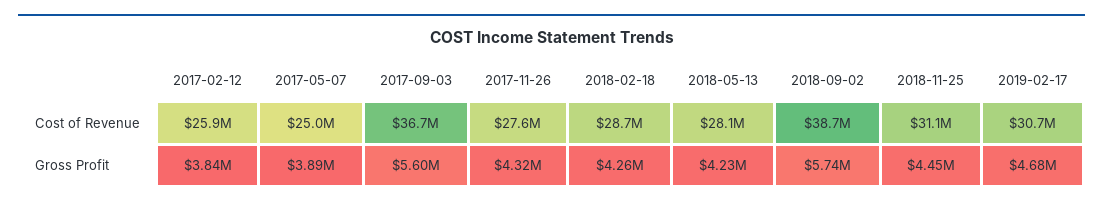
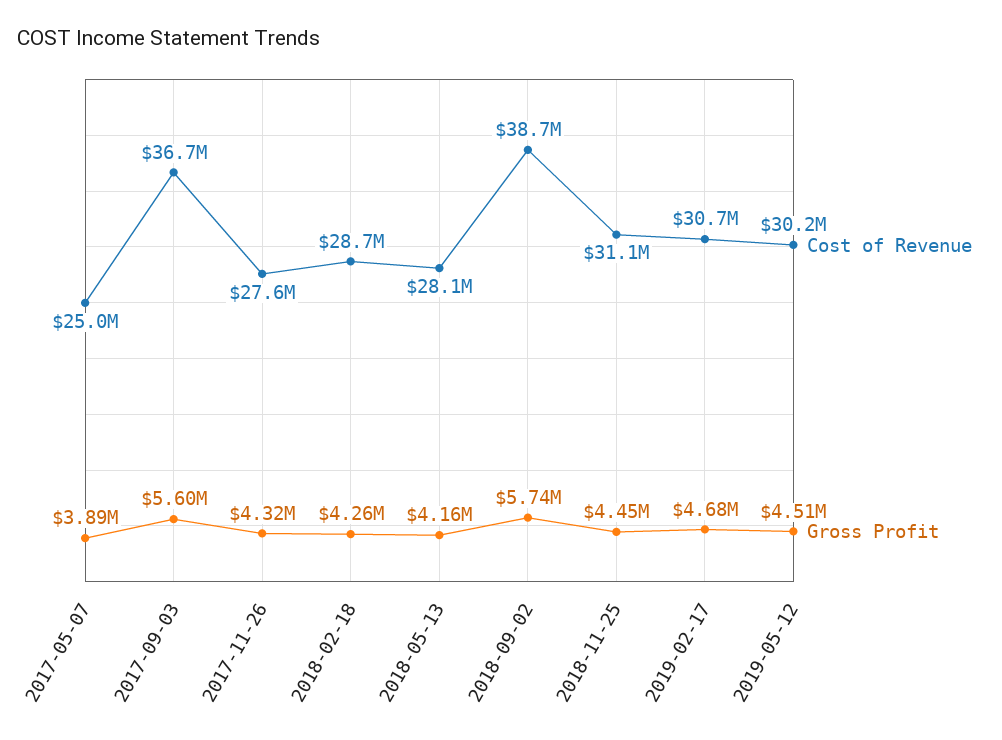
Cost of Revenue, 2017-02-12: 25900000 -> none
Gross Profit, 2017-02-12: 3840000 -> none
Gross Profit, 2018-05-13: 4230000 -> 4160000
Cost of Revenue, 2019-05-12: none -> 30200000
Gross Profit, 2019-05-12: none -> 4510000

